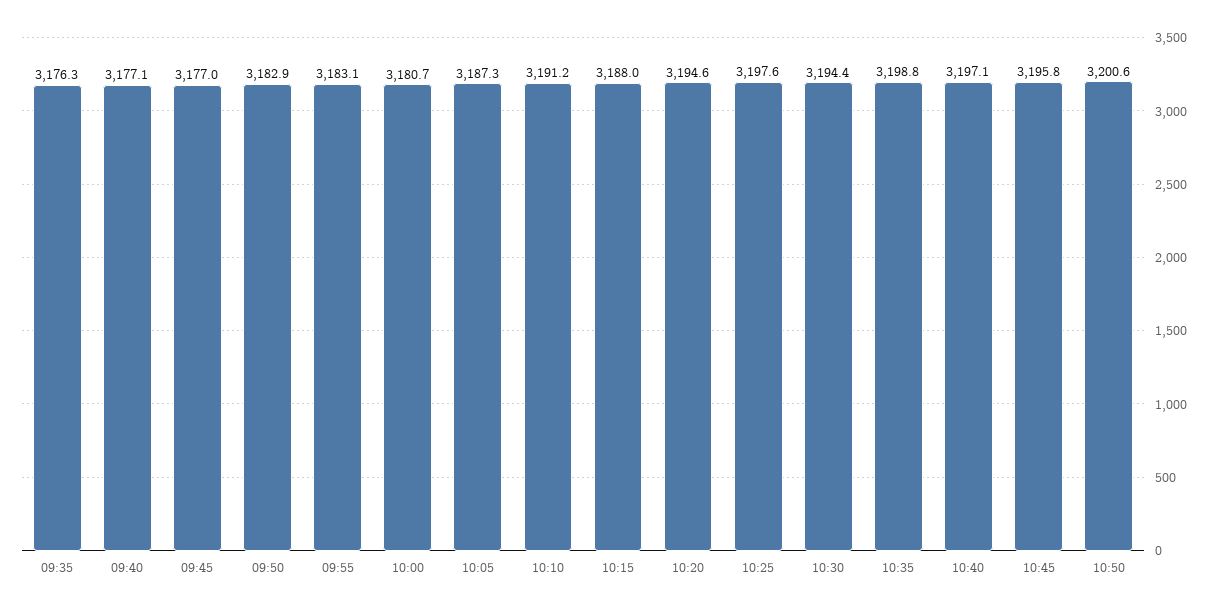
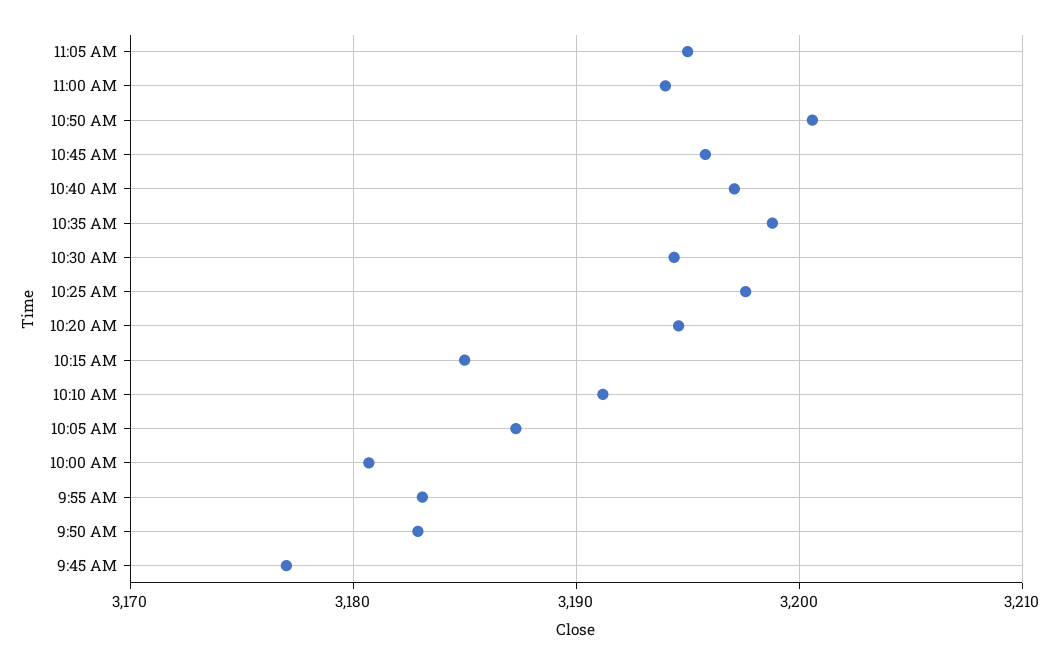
09:35: 3176.3 -> none
09:40: 3177.1 -> none
10:15: 3188 -> 3185
11:05 AM: none -> 3195
11:00 AM: none -> 3194

